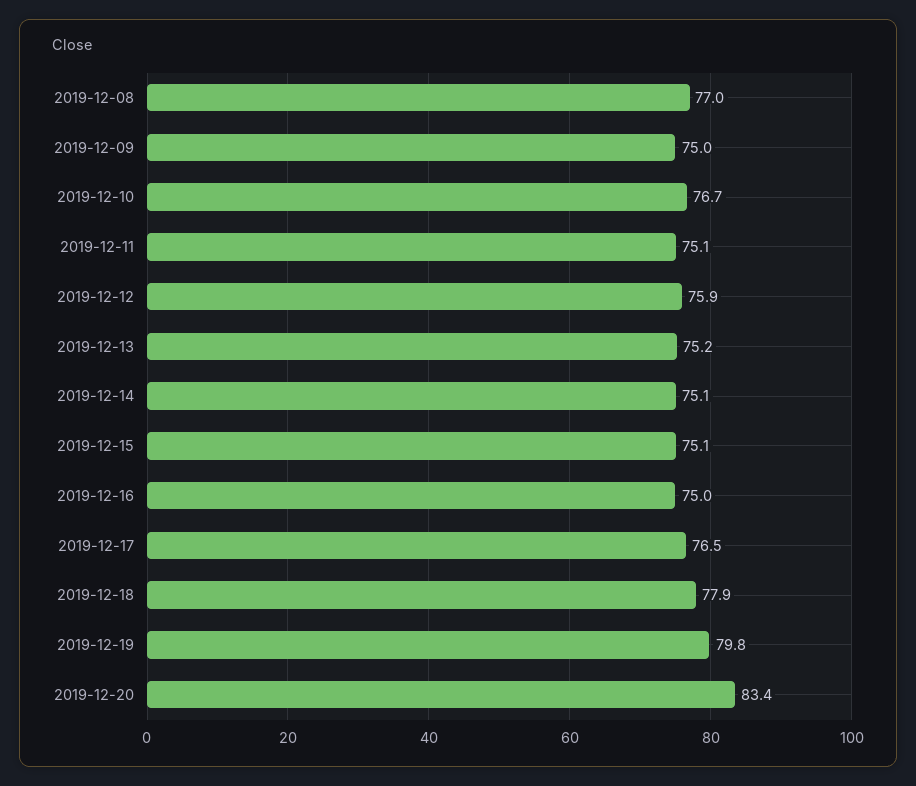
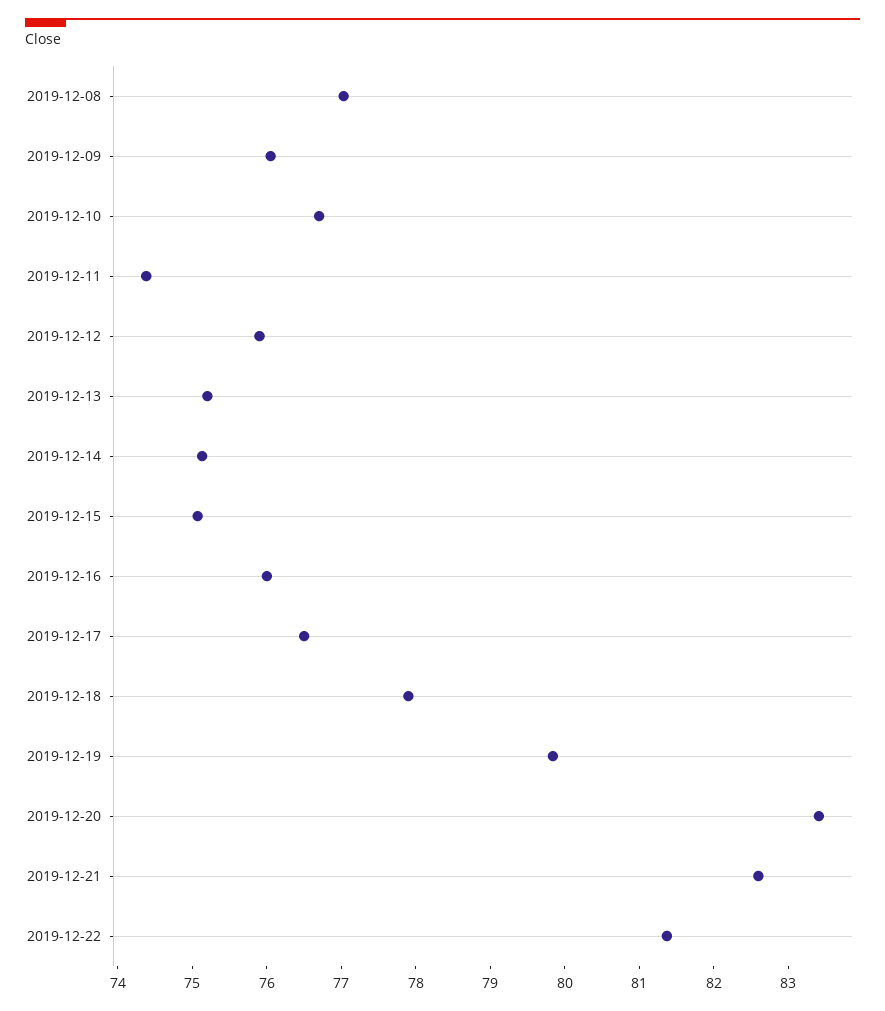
2019-12-09: 75 -> 76
2019-12-11: 75.1 -> 74.4
2019-12-16: 75 -> 76
2019-12-21: none -> 82.6
2019-12-22: none -> 81.4

